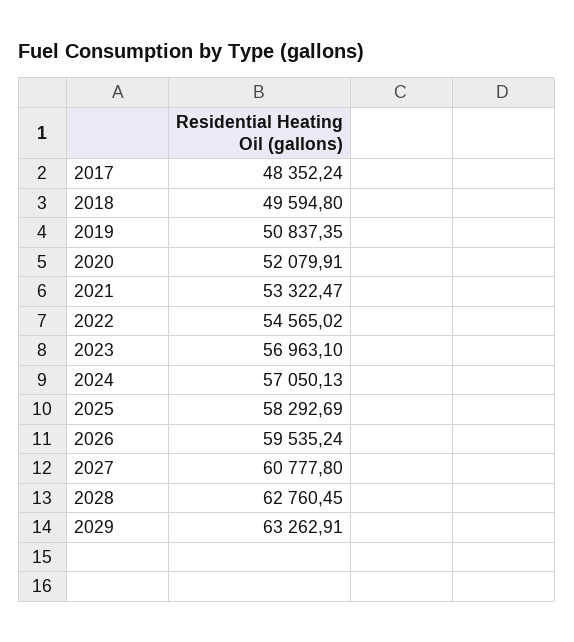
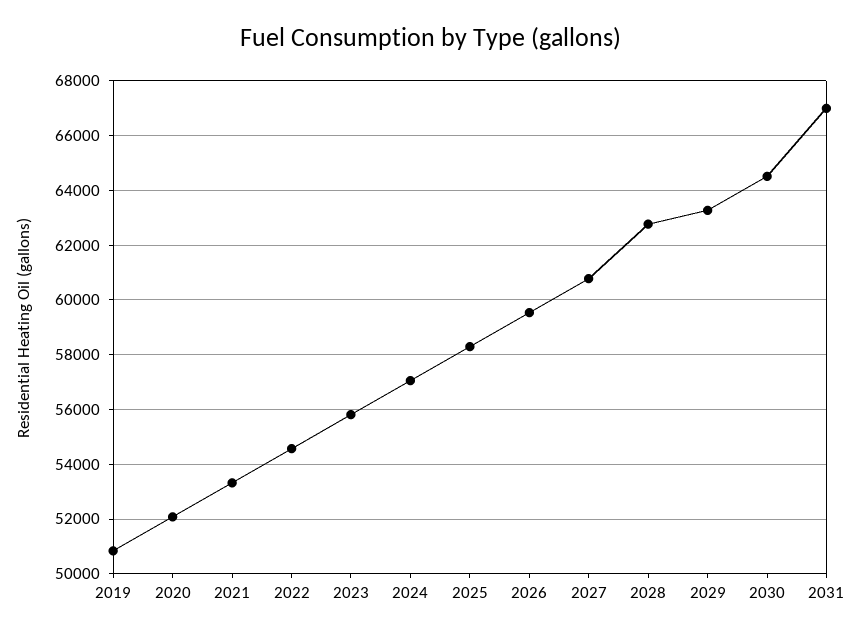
2017: 48352.24 -> none
2018: 49594.8 -> none
2023: 56963.1 -> 55750
2030: none -> 64500
2031: none -> 67000

